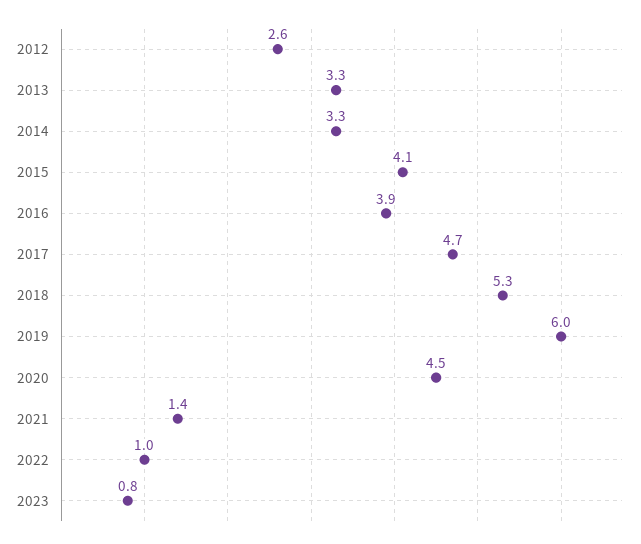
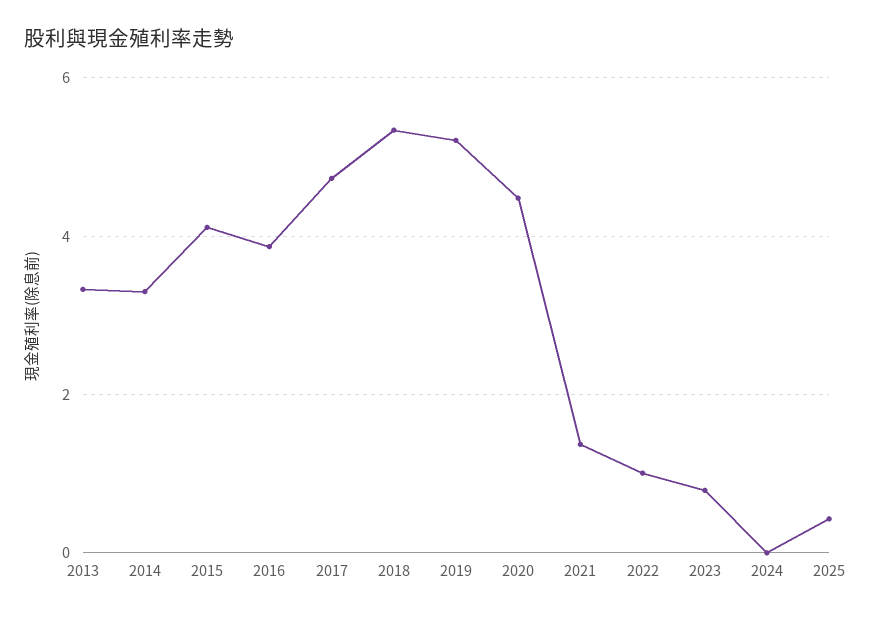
2012: 2.6 -> none
2019: 6 -> 5.2
2024: none -> 0
2025: none -> 0.4

